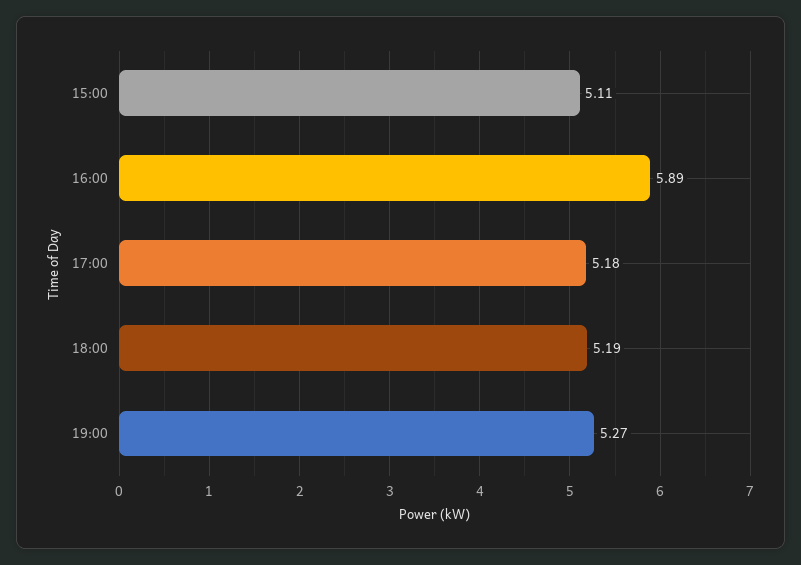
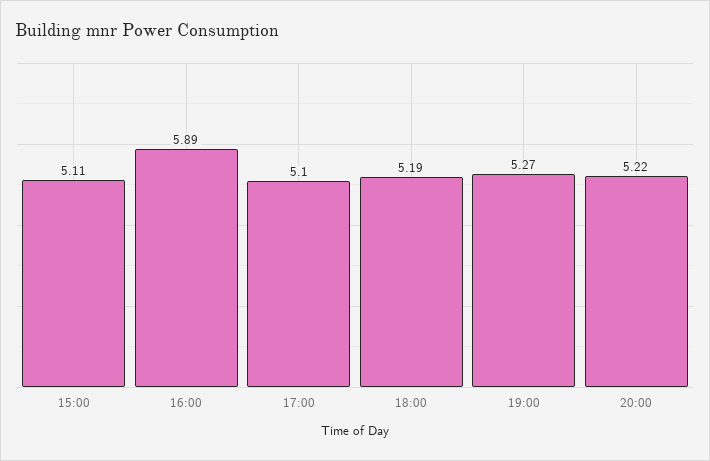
17:00: 5.18 -> 5.1
20:00: none -> 5.22

